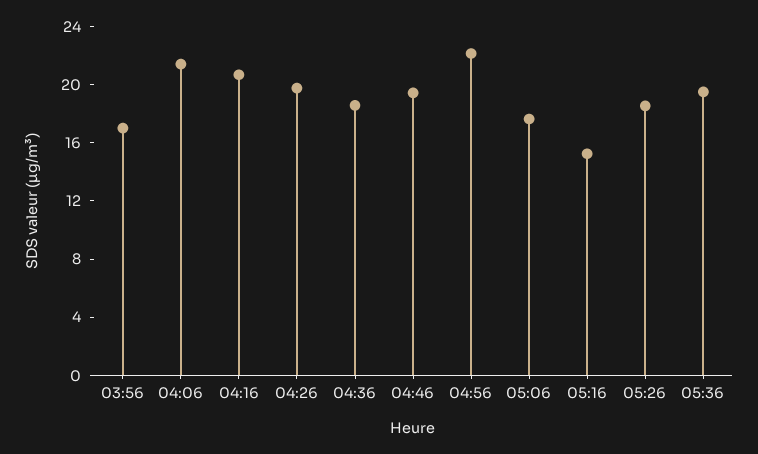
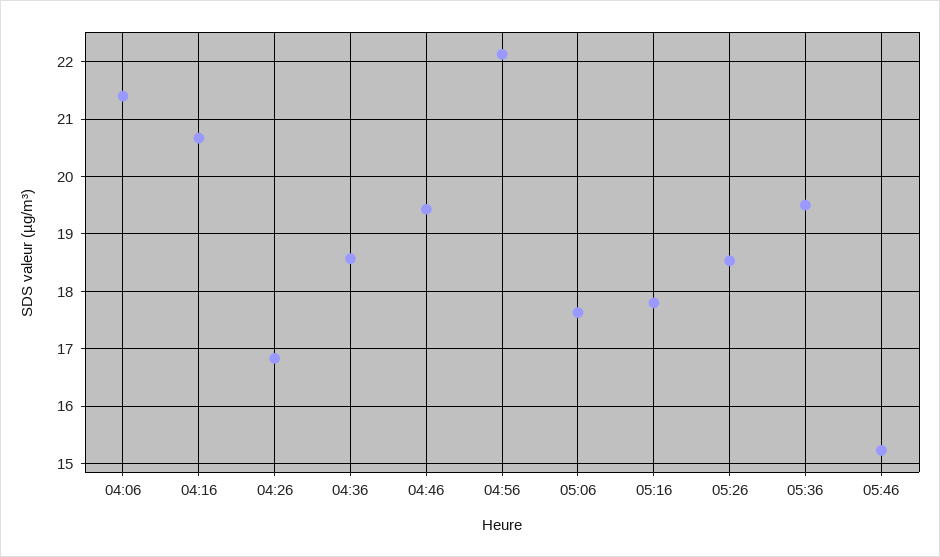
03:56: 17 -> none
04:26: 20 -> 16.8
05:16: 15 -> 17.8
05:46: none -> 15.2

